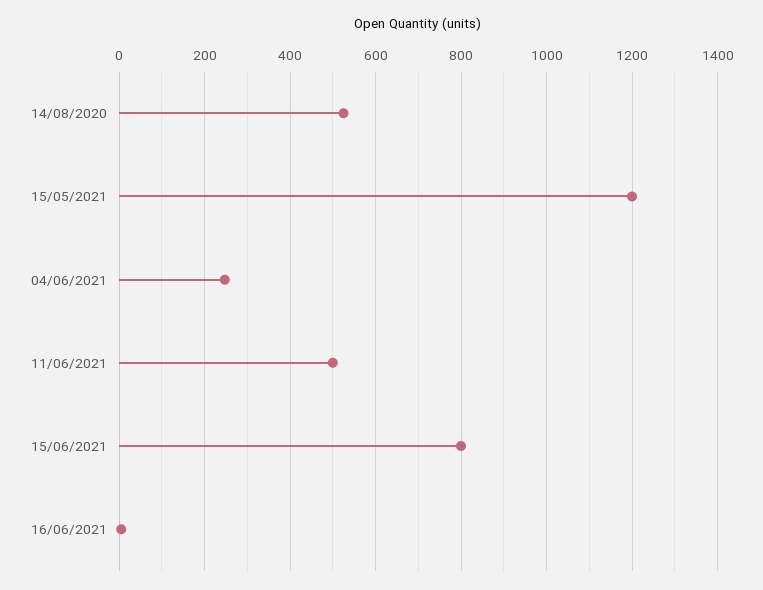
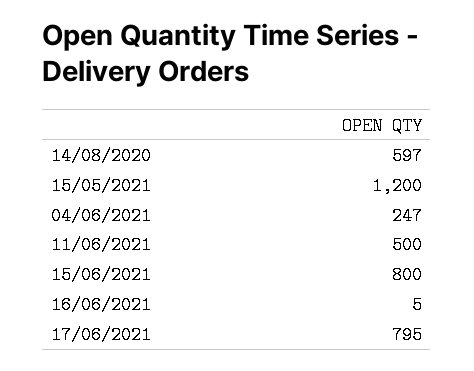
14/08/2020: 520 -> 597
17/06/2021: none -> 795

